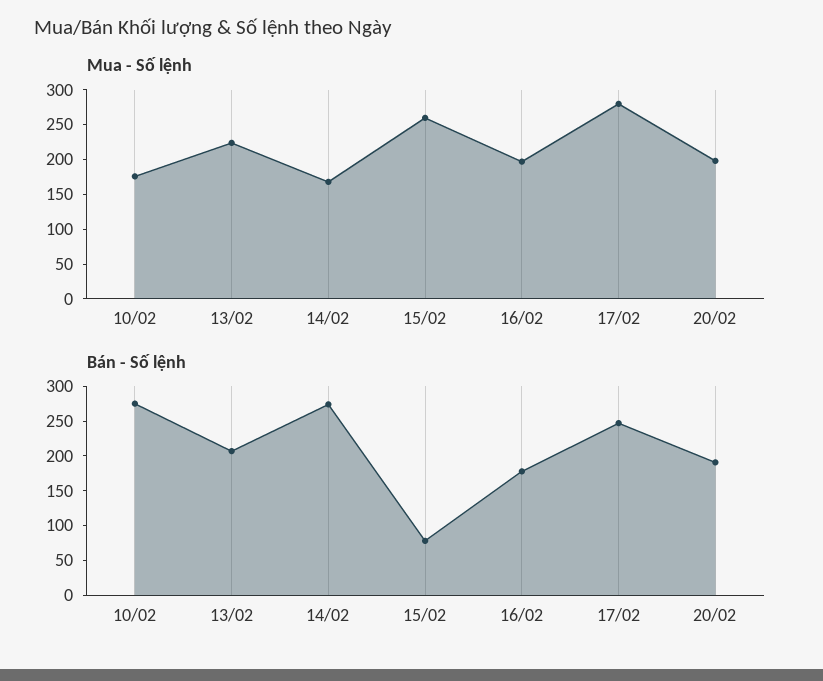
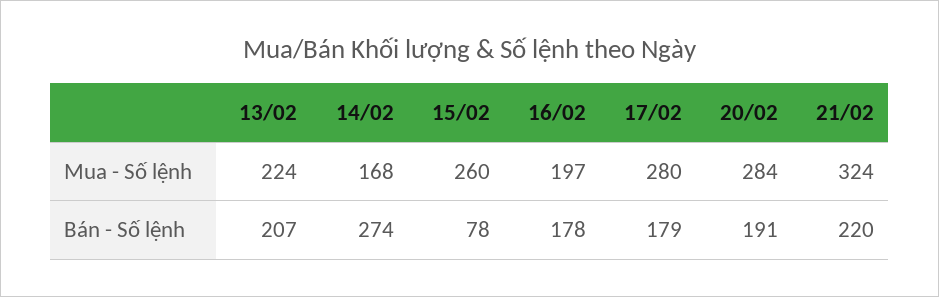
Mua - Số lệnh, 10/02: 175 -> none
Mua - Số lệnh, 20/02: 200 -> 284
Bán - Số lệnh, 10/02: 275 -> none
Bán - Số lệnh, 17/02: 250 -> 179
Mua - Số lệnh, 21/02: none -> 324
Bán - Số lệnh, 21/02: none -> 220

